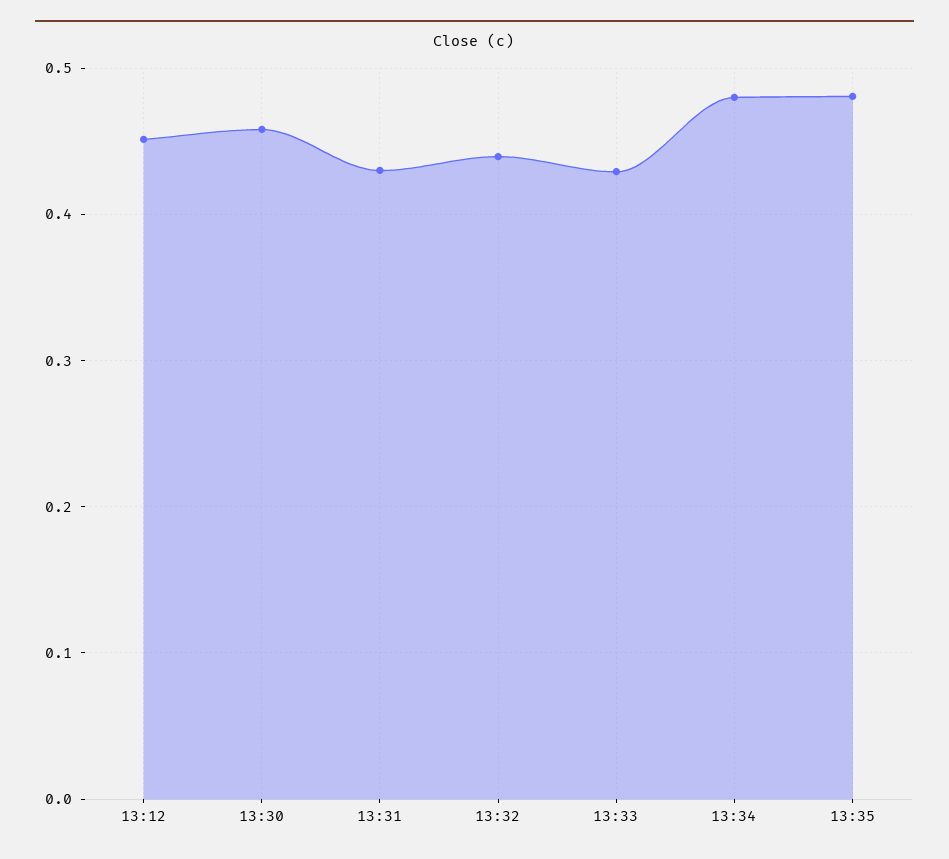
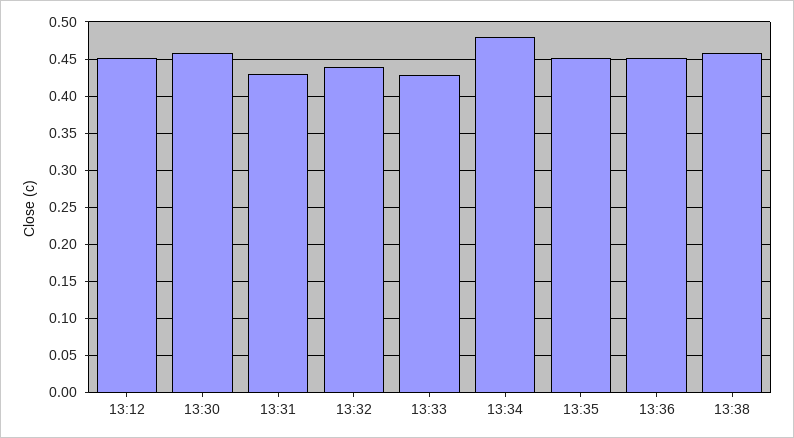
13:35: 0.48 -> 0.45
13:36: none -> 0.45
13:38: none -> 0.46

